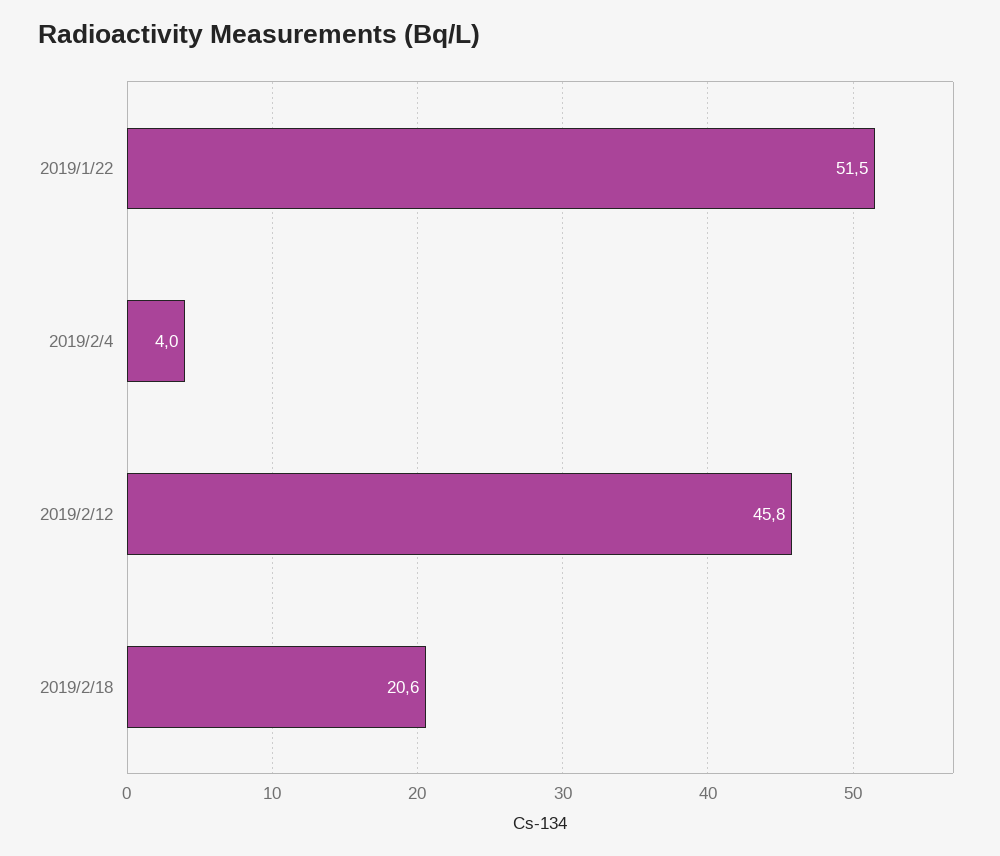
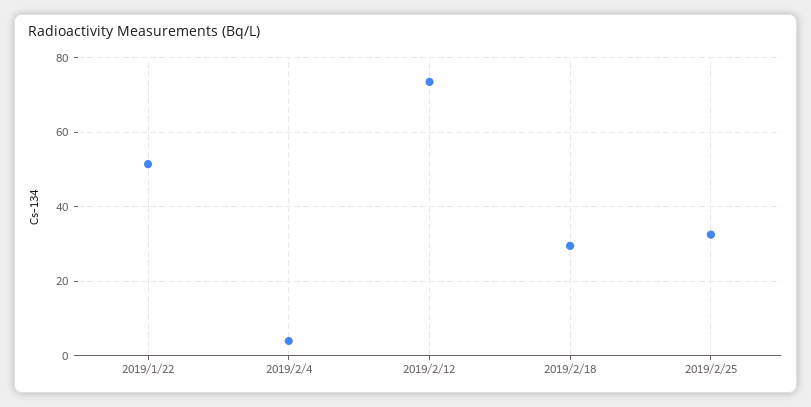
2019/2/12: 45.8 -> 74
2019/2/18: 20.6 -> 30
2019/2/25: none -> 32

